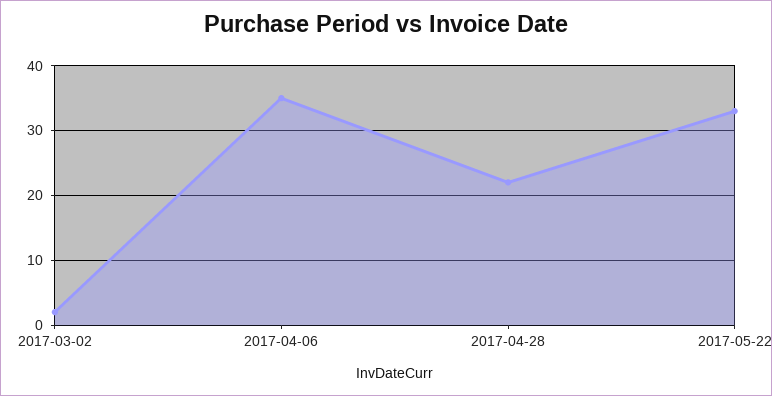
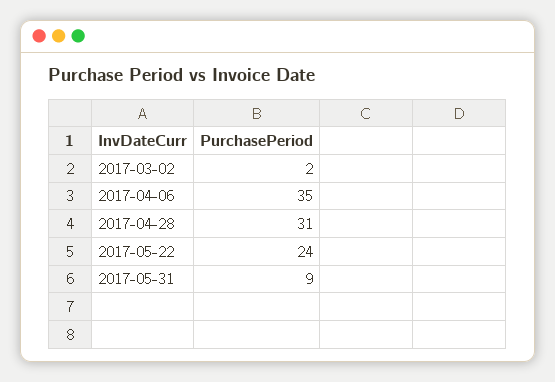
2017-04-28: 22 -> 31
2017-05-22: 33 -> 24
2017-05-31: none -> 9

